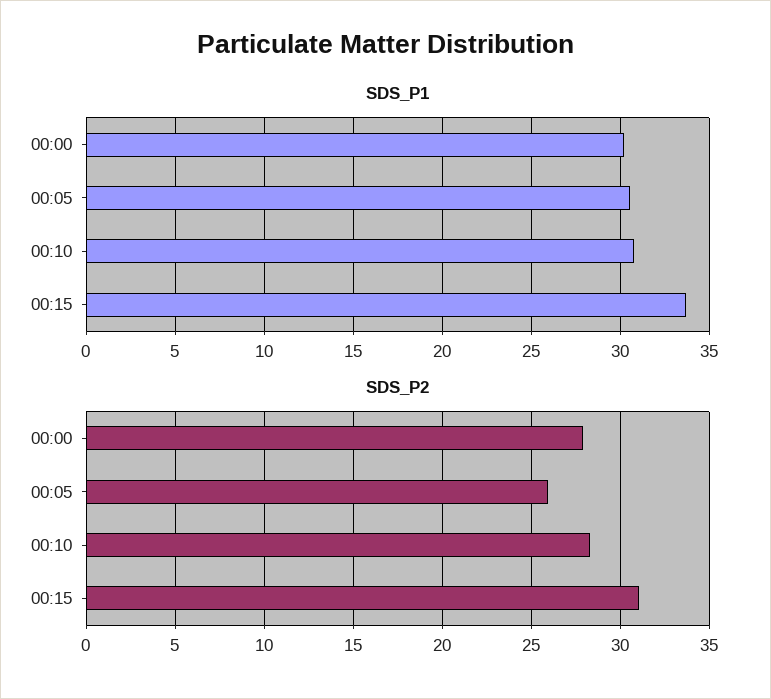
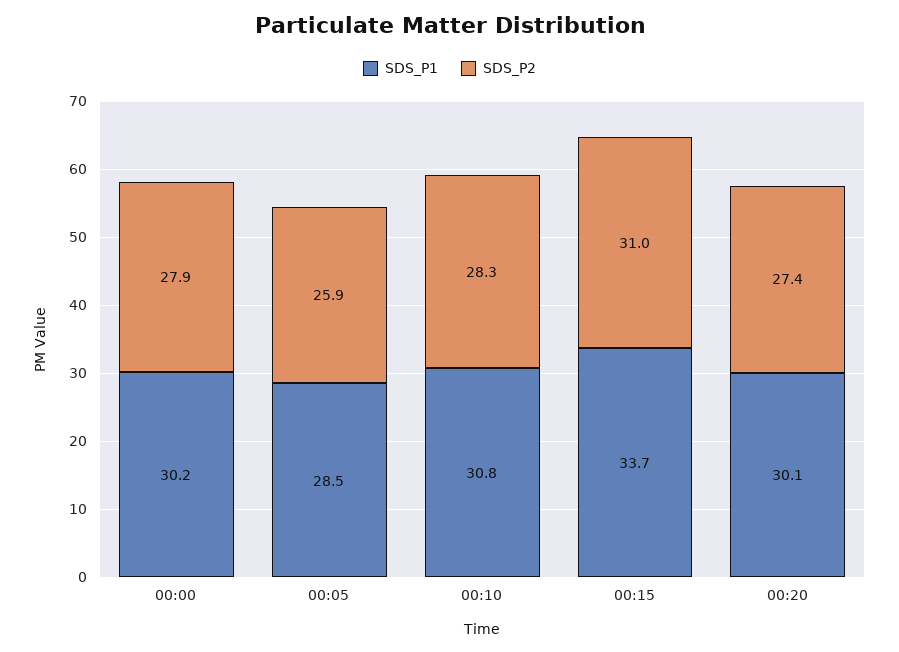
SDS_P1, 00:05: 30.5 -> 28.5
SDS_P1, 00:20: none -> 30.1
SDS_P2, 00:20: none -> 27.4

